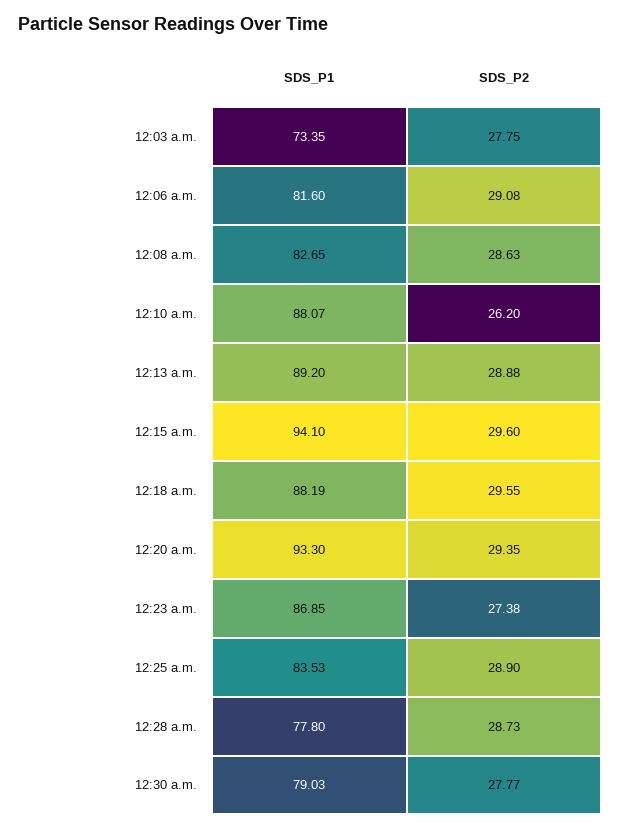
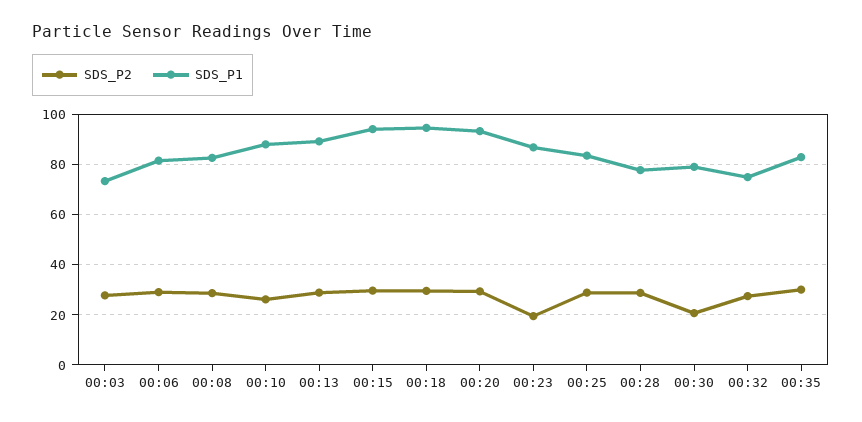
SDS_P1, 12:18 a.m.: 88.19 -> 95
SDS_P2, 12:23 a.m.: 27.38 -> 20
SDS_P2, 12:30 a.m.: 27.77 -> 20
SDS_P2, 00:32: none -> 27.5
SDS_P1, 00:32: none -> 75
SDS_P2, 00:35: none -> 30
SDS_P1, 00:35: none -> 82.5

